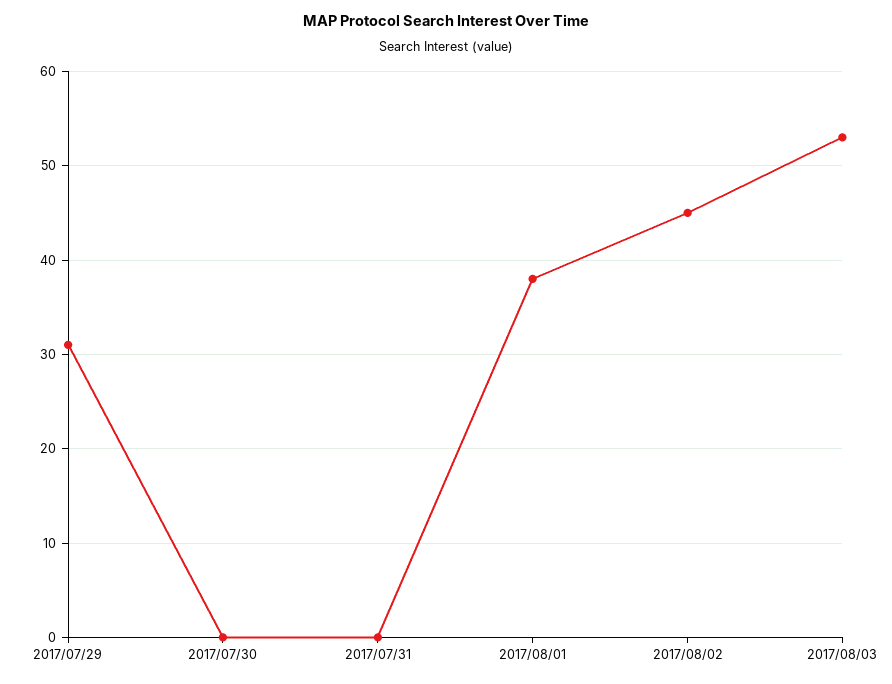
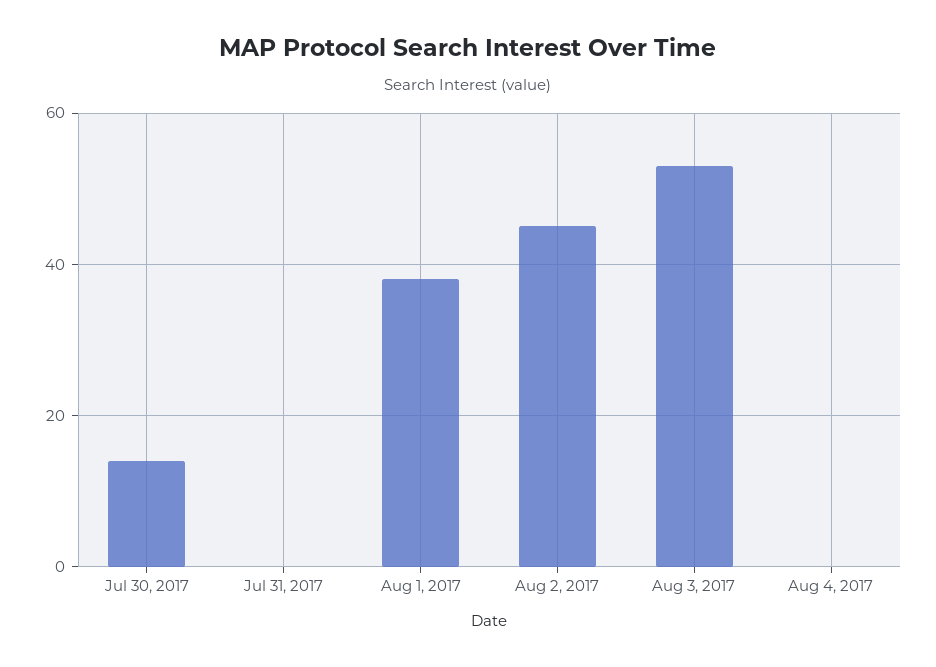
2017/07/29: 31 -> none
2017/07/30: 0 -> 15
Aug 4, 2017: none -> 0

